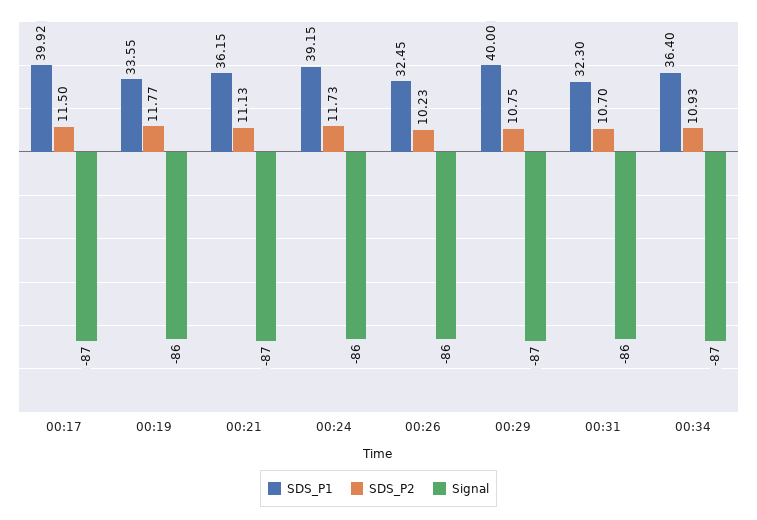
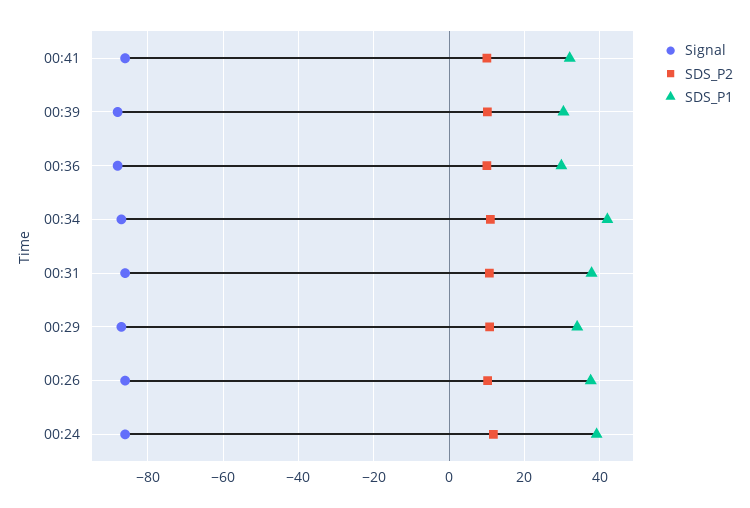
SDS_P1, 00:17: 39.92 -> none
SDS_P2, 00:17: 11.5 -> none
Signal, 00:17: -87 -> none
SDS_P1, 00:19: 33.55 -> none
SDS_P2, 00:19: 11.77 -> none
Signal, 00:19: -86 -> none
SDS_P1, 00:21: 36.15 -> none
SDS_P2, 00:21: 11.13 -> none
Signal, 00:21: -87 -> none
SDS_P1, 00:26: 32.45 -> 38
SDS_P1, 00:29: 40 -> 34
SDS_P1, 00:31: 32.3 -> 38
SDS_P1, 00:34: 36.4 -> 42
Signal, 00:41: none -> -86
SDS_P2, 00:41: none -> 10
SDS_P1, 00:41: none -> 32
Signal, 00:39: none -> -88
SDS_P2, 00:39: none -> 10
SDS_P1, 00:39: none -> 30
Signal, 00:36: none -> -88
SDS_P2, 00:36: none -> 10
SDS_P1, 00:36: none -> 30

